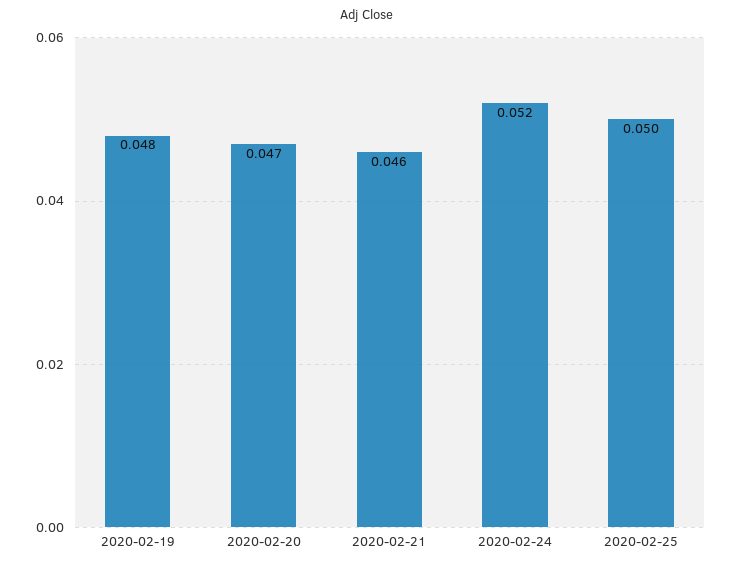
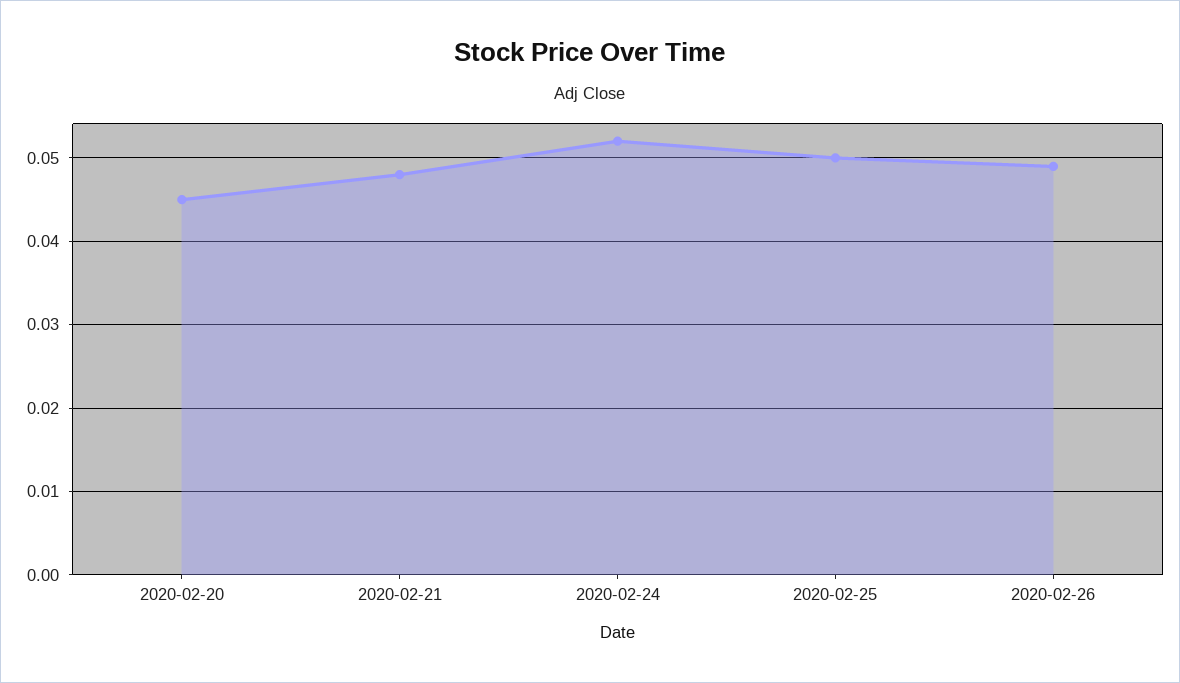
2020-02-19: 0.048 -> none
2020-02-20: 0.047 -> 0.045
2020-02-21: 0.046 -> 0.048
2020-02-26: none -> 0.049

